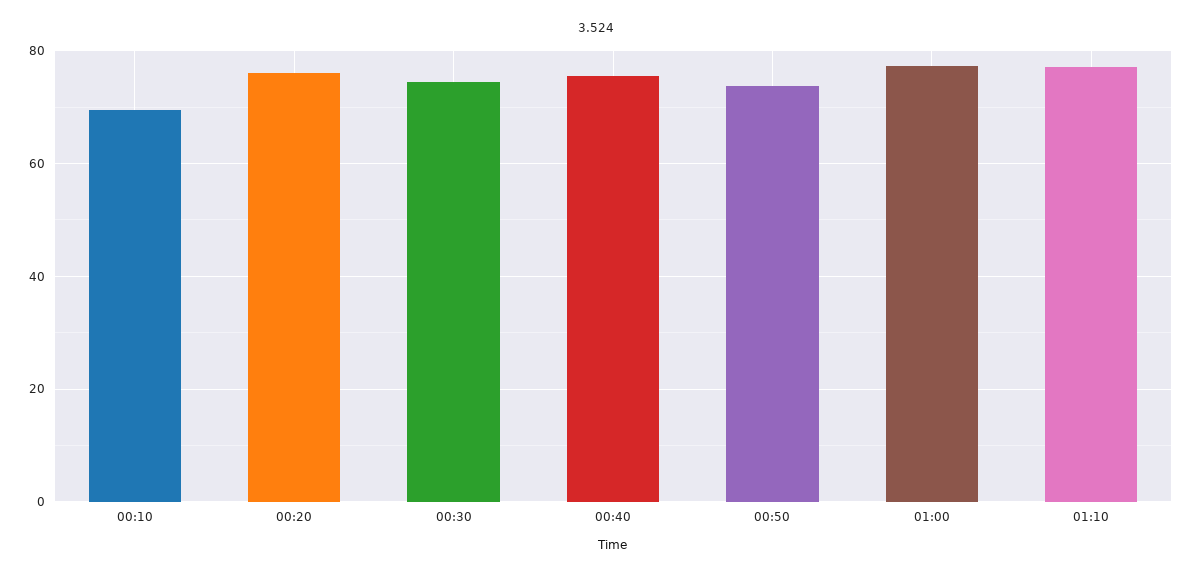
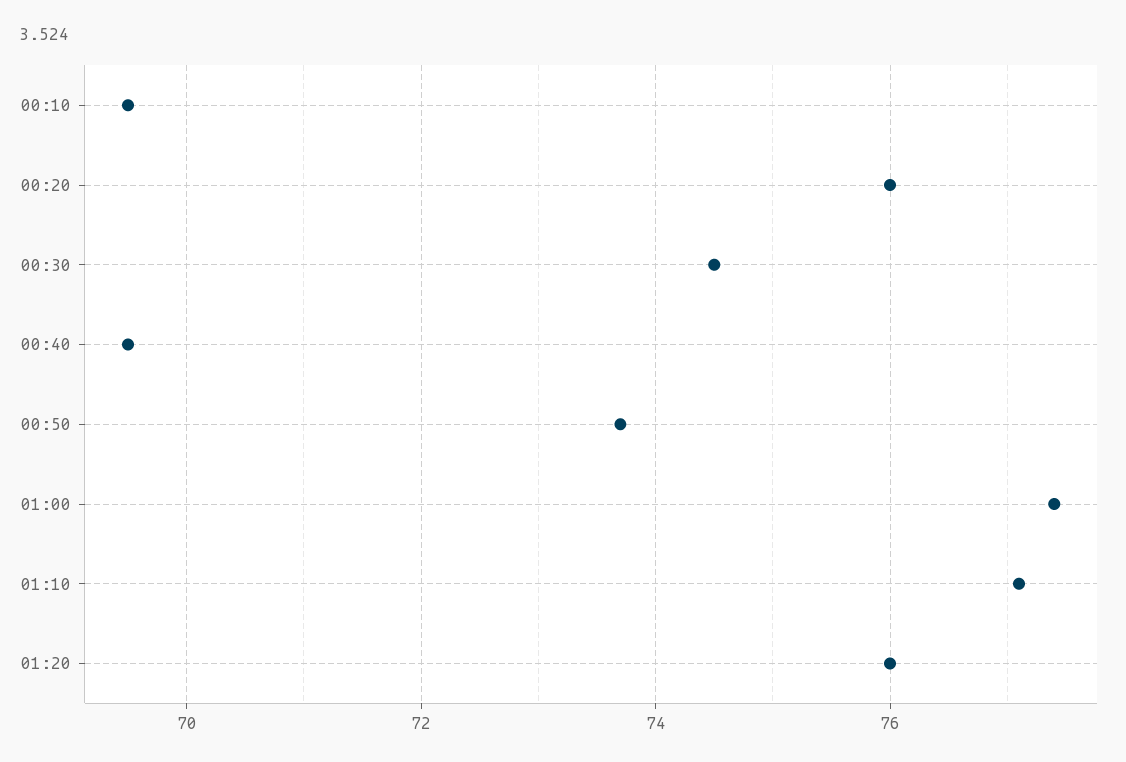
00:40: 76 -> 69.5
01:20: none -> 76

